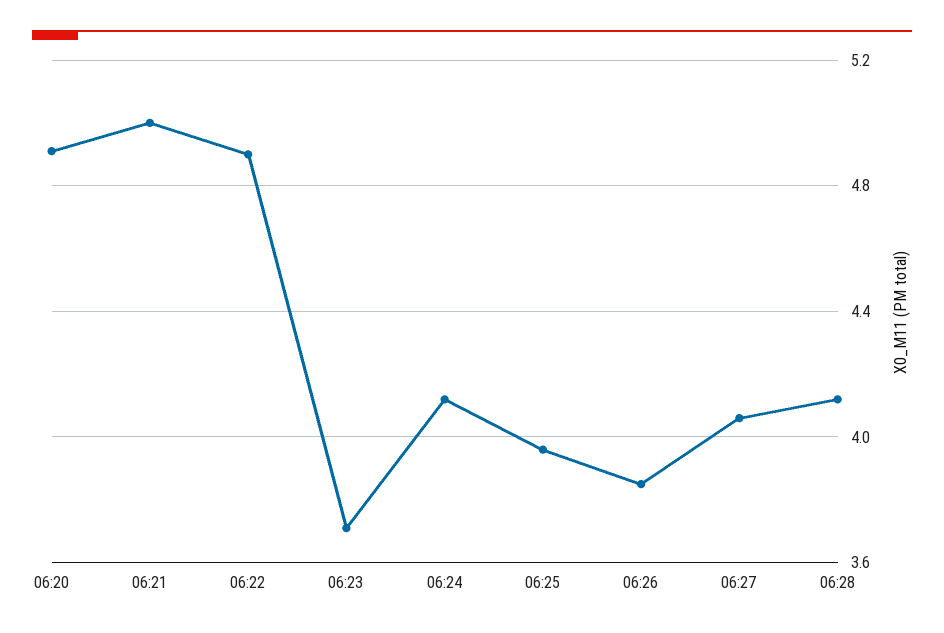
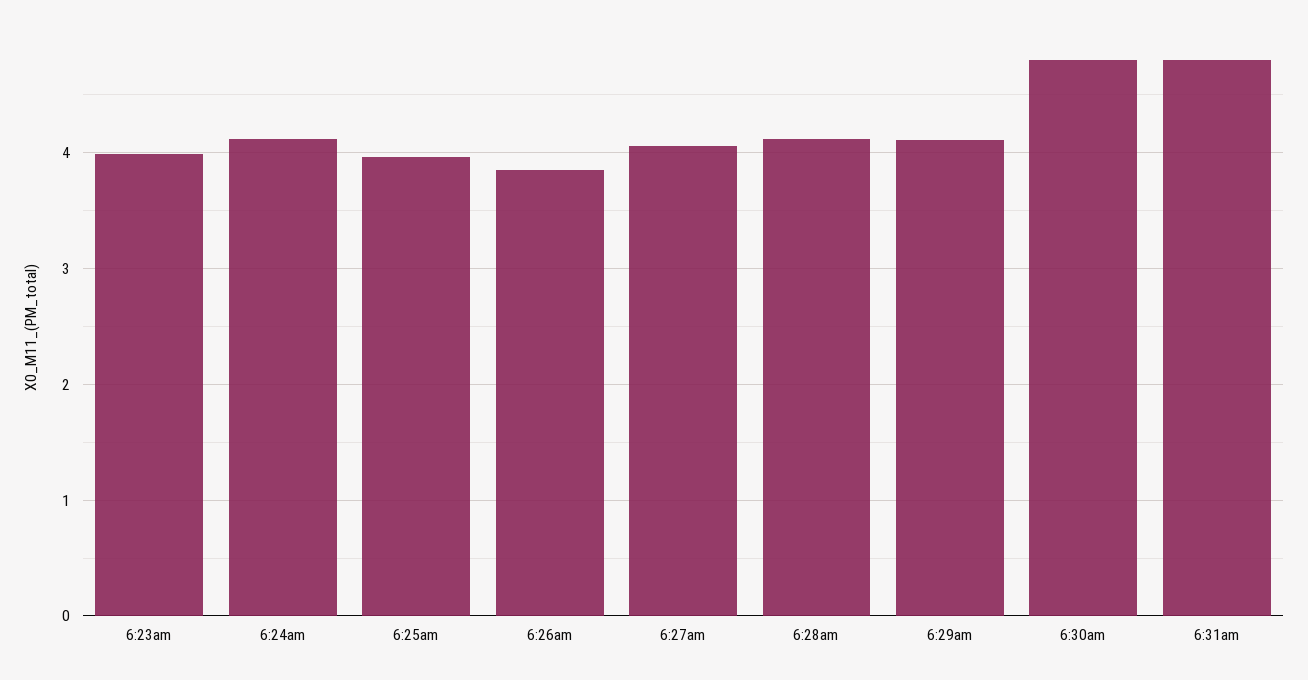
06:20: 4.9 -> none
06:21: 5 -> none
06:22: 4.9 -> none
06:23: 3.7 -> 4
6:29am: none -> 4.1
6:30am: none -> 4.8
6:31am: none -> 4.8

